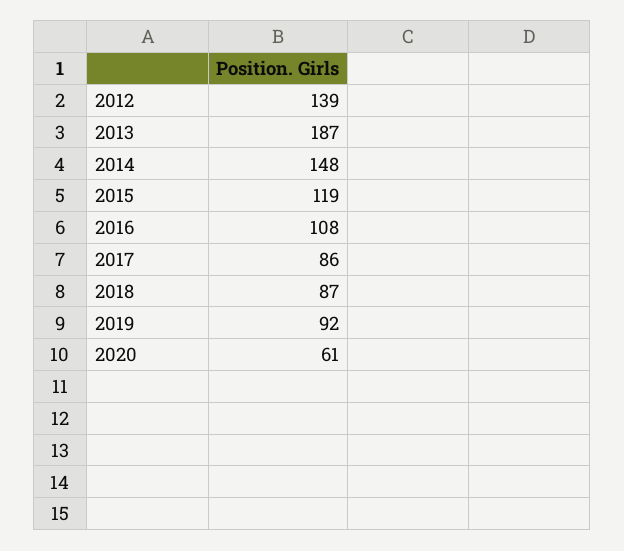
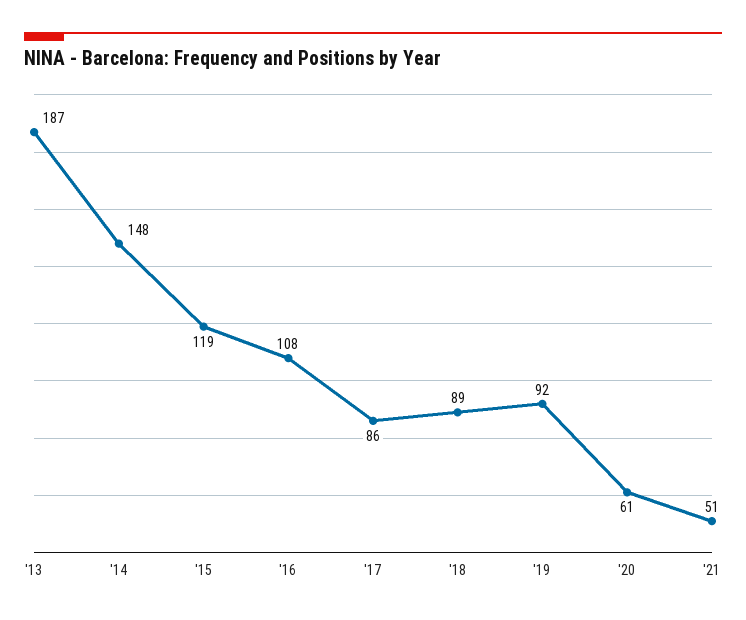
2012: 139 -> none
2018: 87 -> 89
'21: none -> 51

